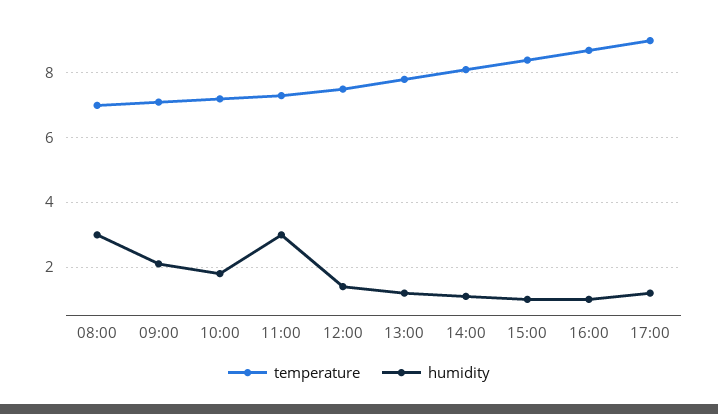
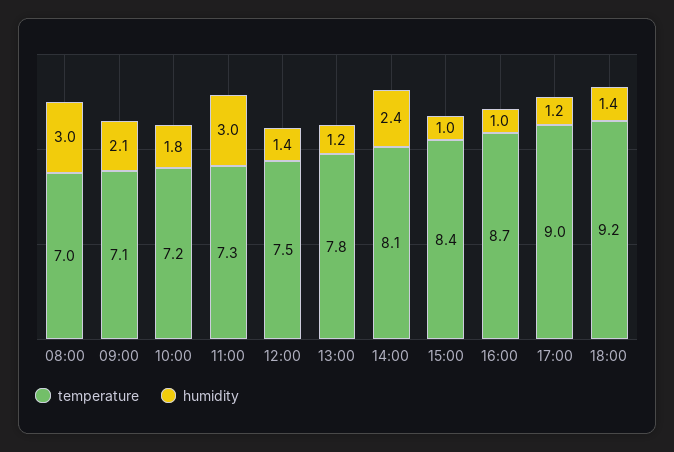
humidity, 14:00: 1 -> 2.4
temperature, 18:00: none -> 9.2
humidity, 18:00: none -> 1.4

